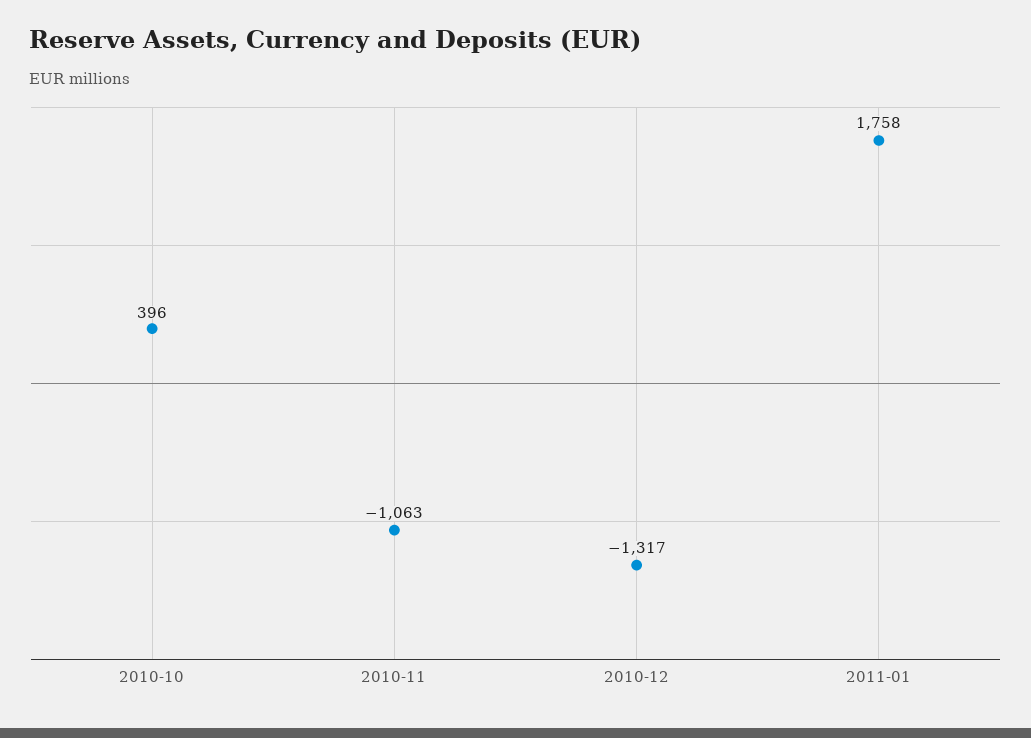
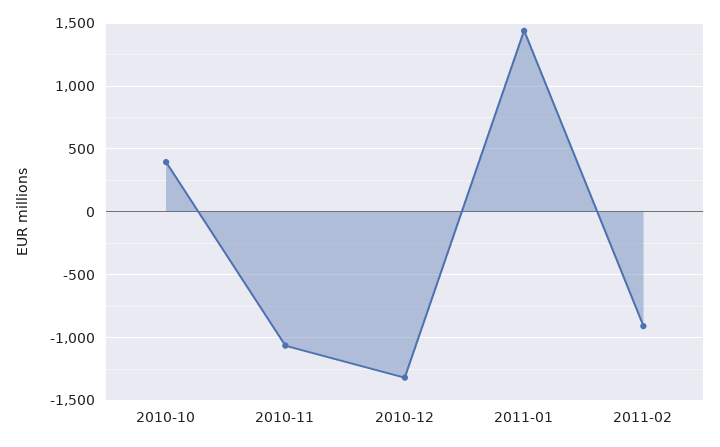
2011-01: 1758 -> 1450
2011-02: none -> -900

